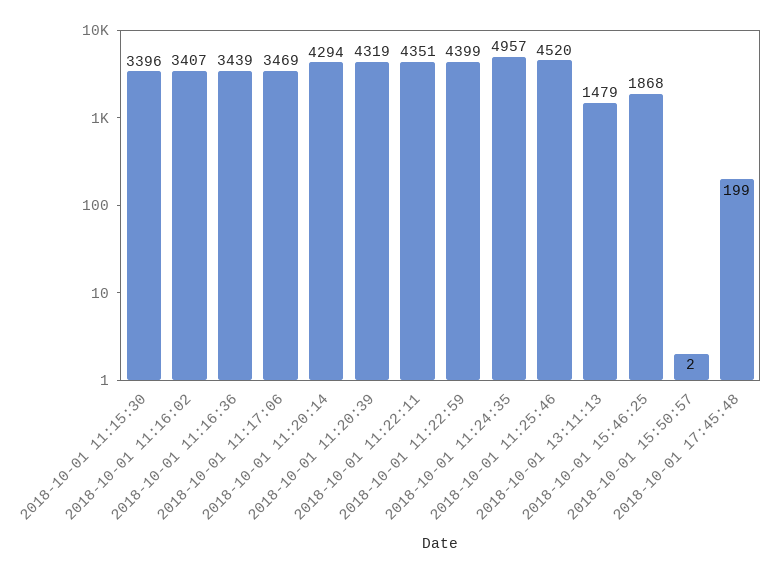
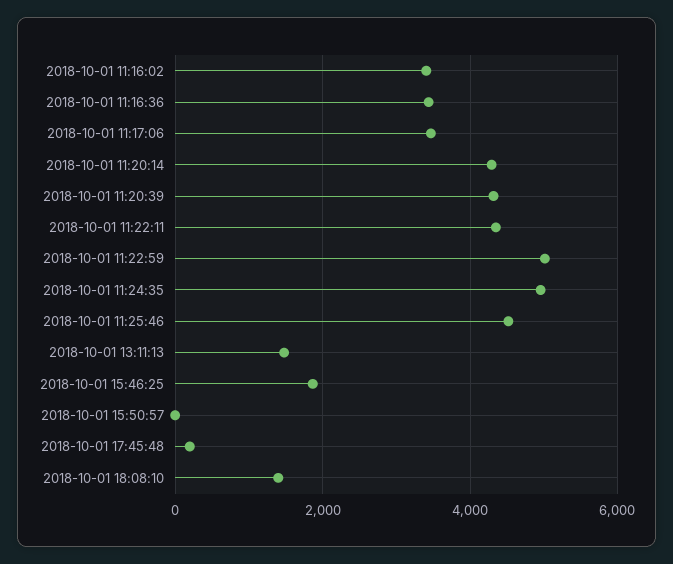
2018-10-01 11:15:30: 3396 -> none
2018-10-01 11:22:59: 4399 -> 5000
2018-10-01 18:08:10: none -> 1400

